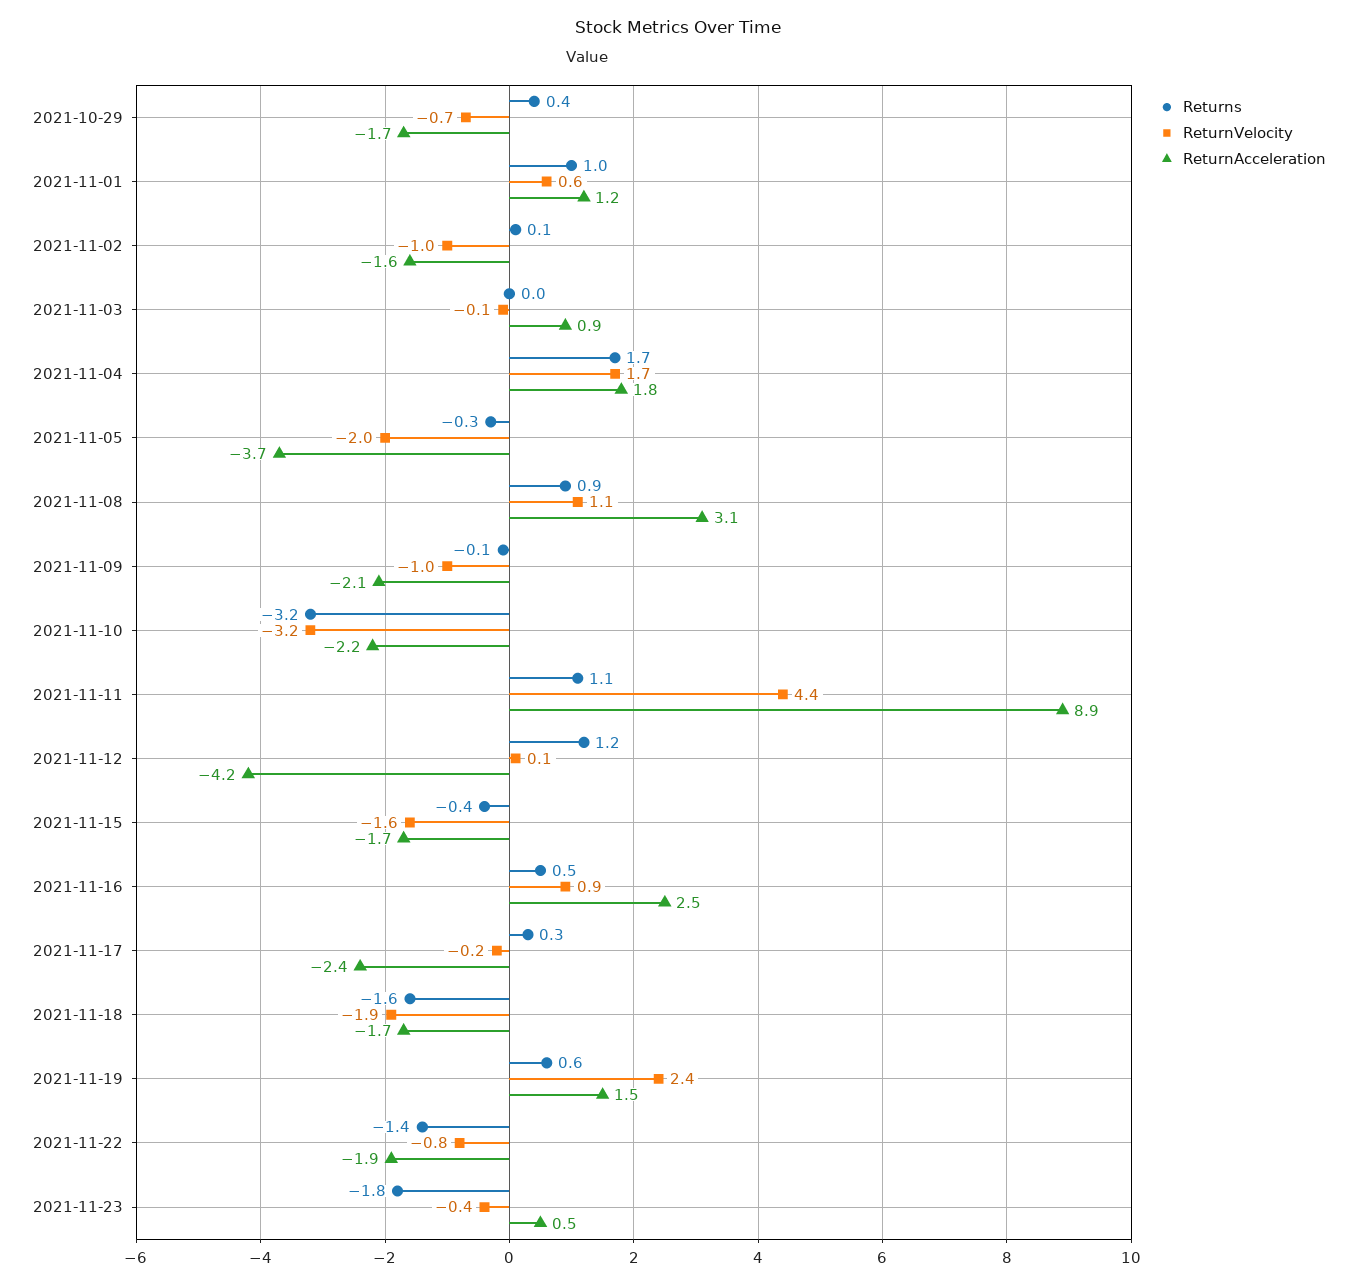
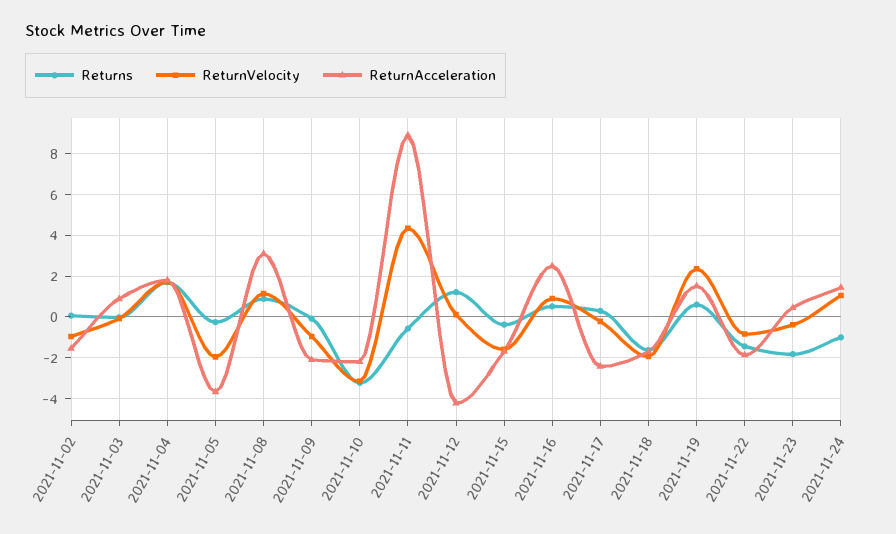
Returns, 2021-10-29: 0.4 -> none
ReturnVelocity, 2021-10-29: -0.7 -> none
ReturnAcceleration, 2021-10-29: -1.7 -> none
Returns, 2021-11-01: 1 -> none
ReturnVelocity, 2021-11-01: 0.6 -> none
ReturnAcceleration, 2021-11-01: 1.2 -> none
Returns, 2021-11-11: 1.1 -> -0.5
Returns, 2021-11-24: none -> -1
ReturnVelocity, 2021-11-24: none -> 1
ReturnAcceleration, 2021-11-24: none -> 1.5

